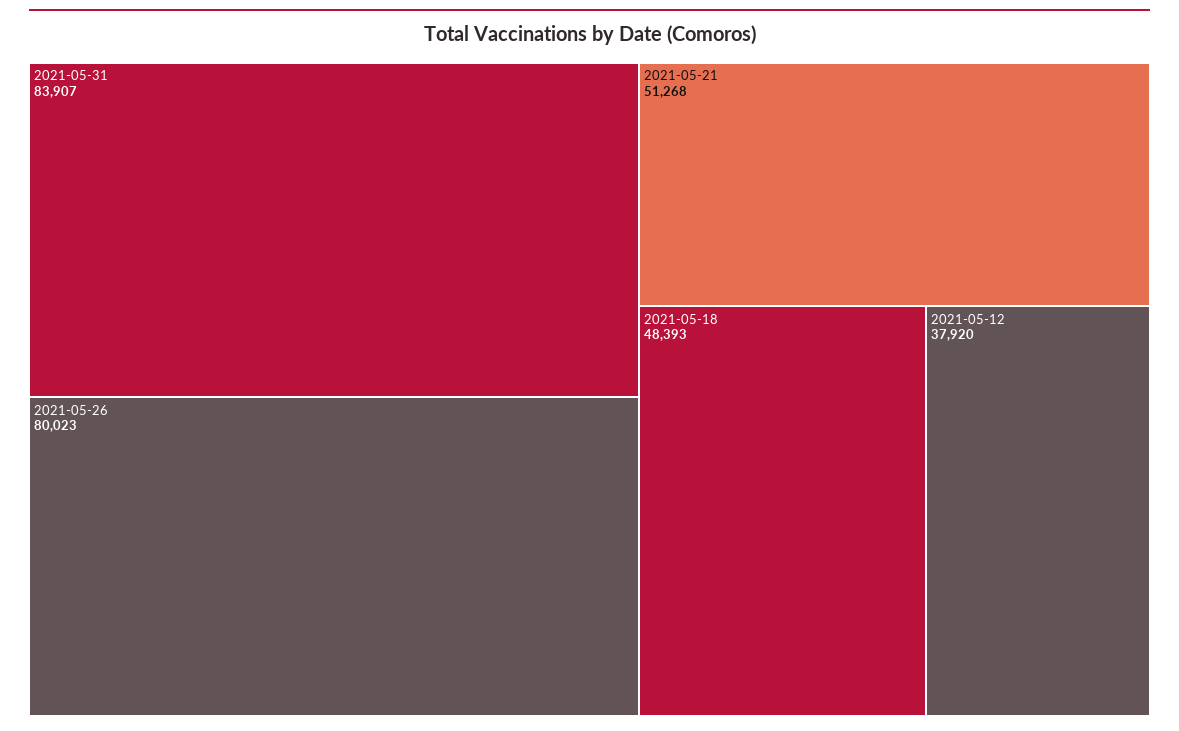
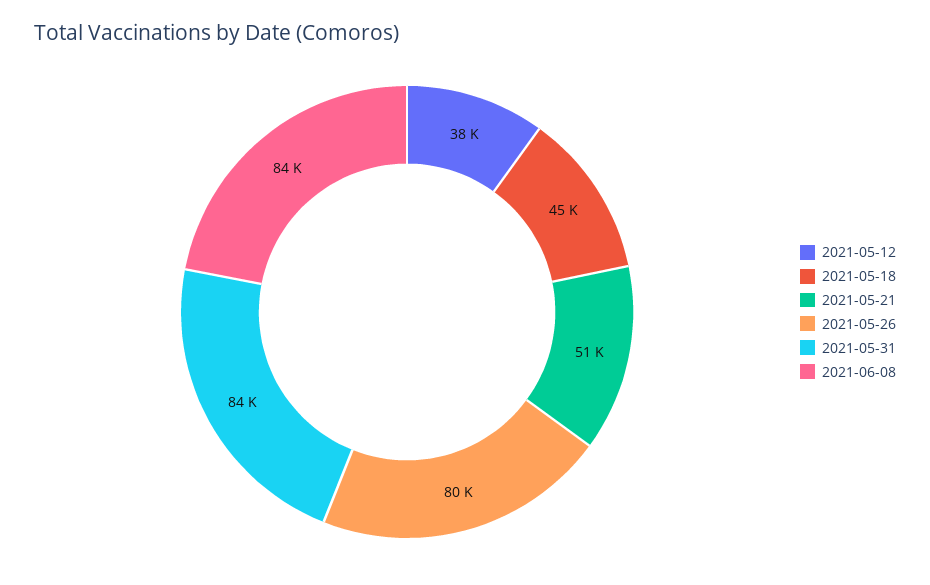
2021-05-18: 48393 -> 45000
2021-06-08: none -> 84000

